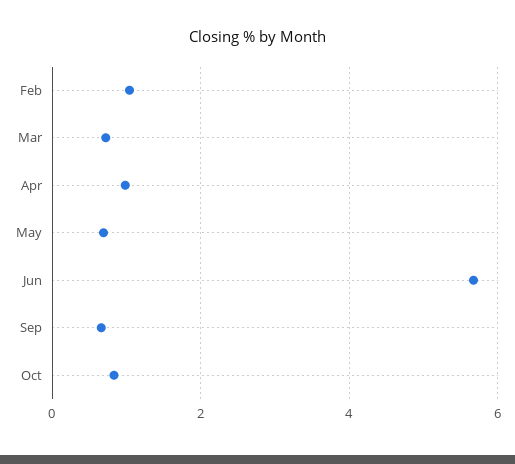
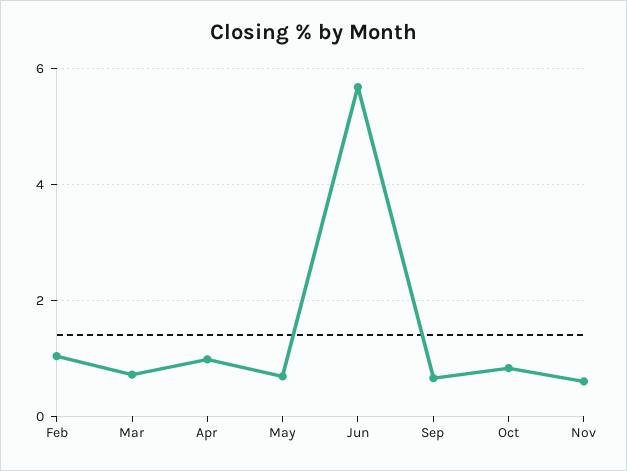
Nov: none -> 0.6

